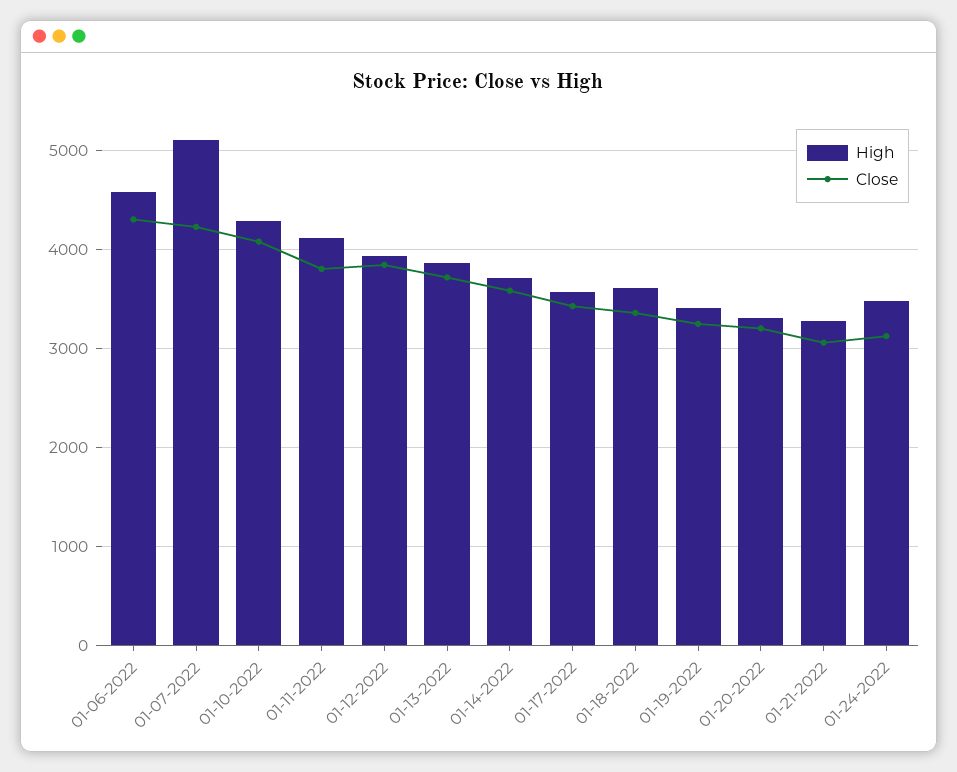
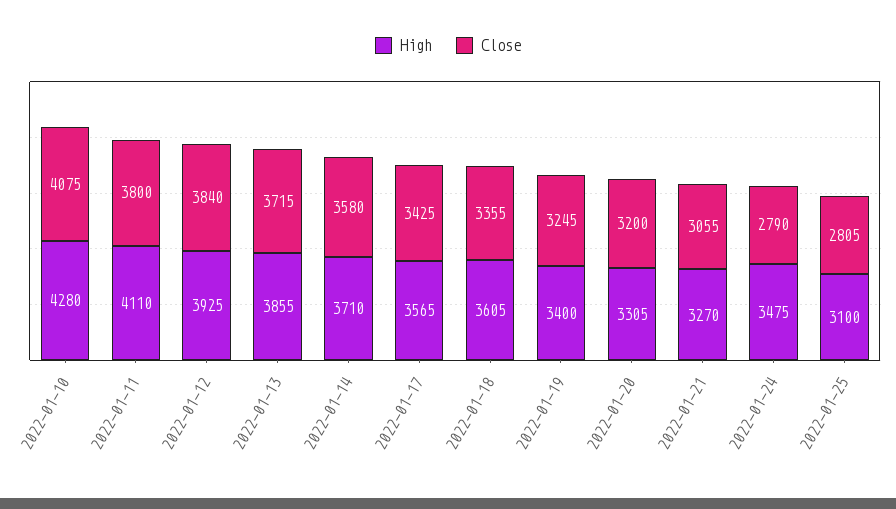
High, 01-06-2022: 4600 -> none
Close, 01-06-2022: 4300 -> none
High, 01-07-2022: 5100 -> none
Close, 01-07-2022: 4200 -> none
Close, 01-24-2022: 3100 -> 2790
High, 2022-01-25: none -> 3100
Close, 2022-01-25: none -> 2805

